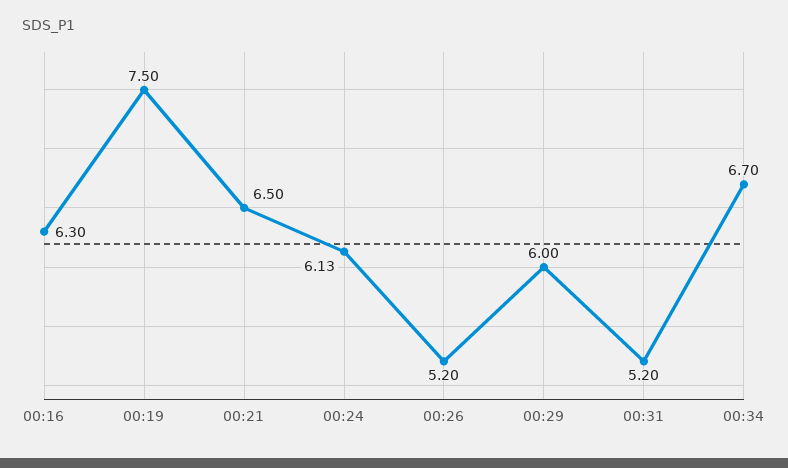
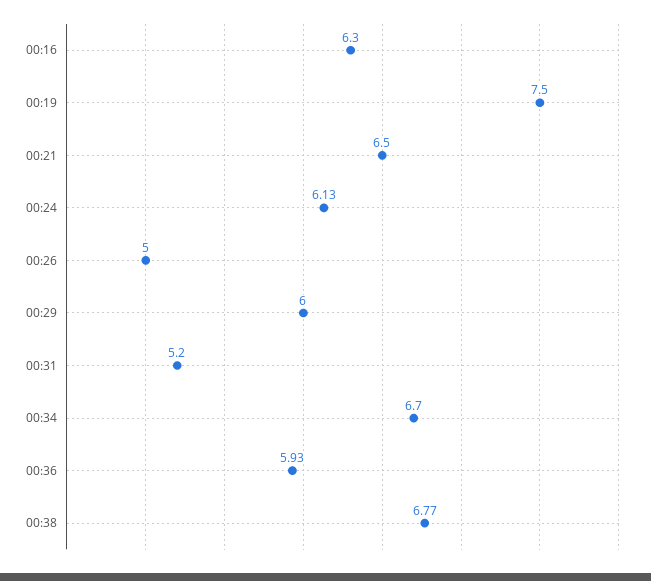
00:26: 5.2 -> 5
00:36: none -> 5.93
00:38: none -> 6.77

